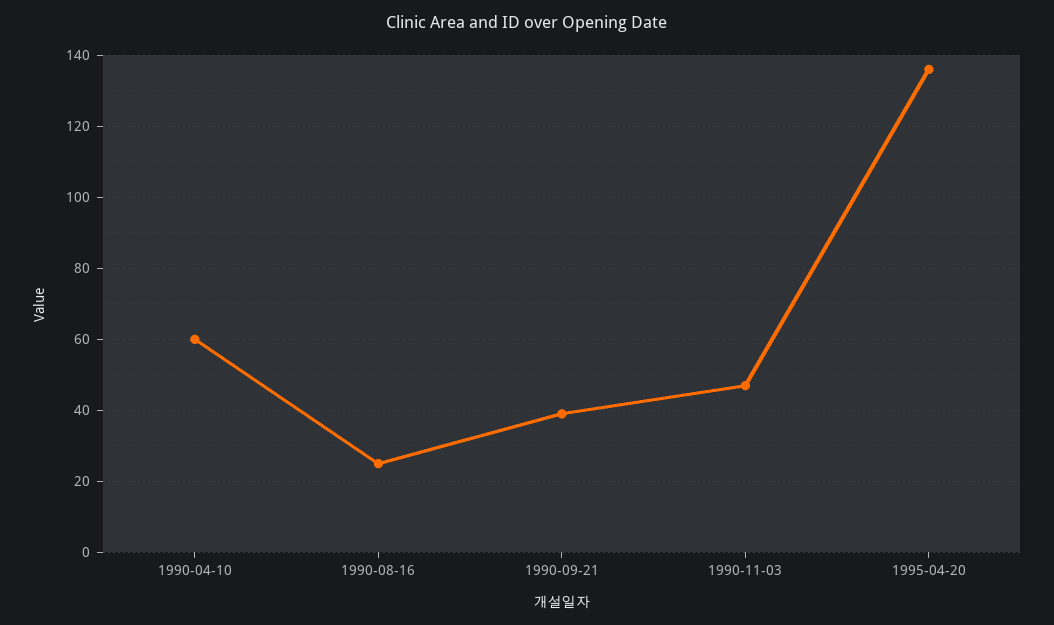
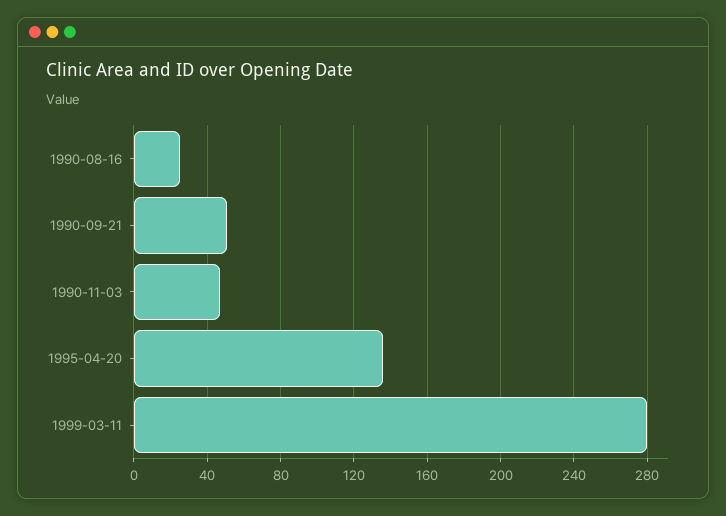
1990-04-10: 60 -> none
1990-09-21: 40 -> 50
1999-03-11: none -> 280

